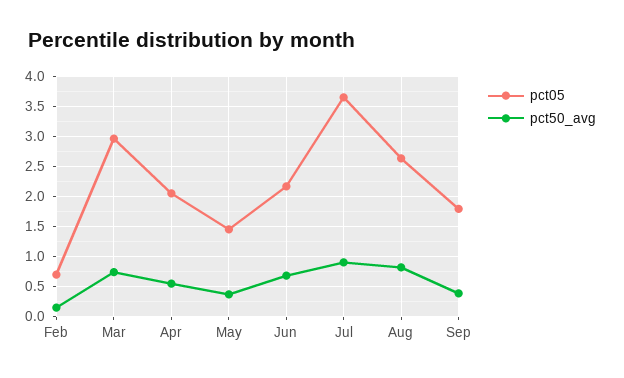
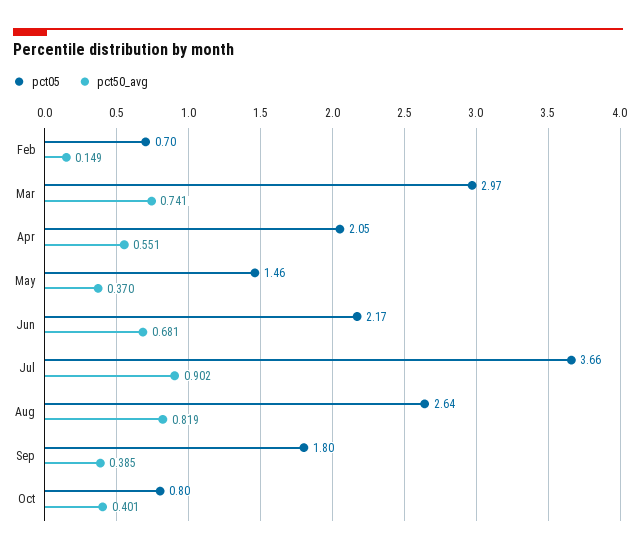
pct05, Oct: none -> 0.8
pct50_avg, Oct: none -> 0.401

